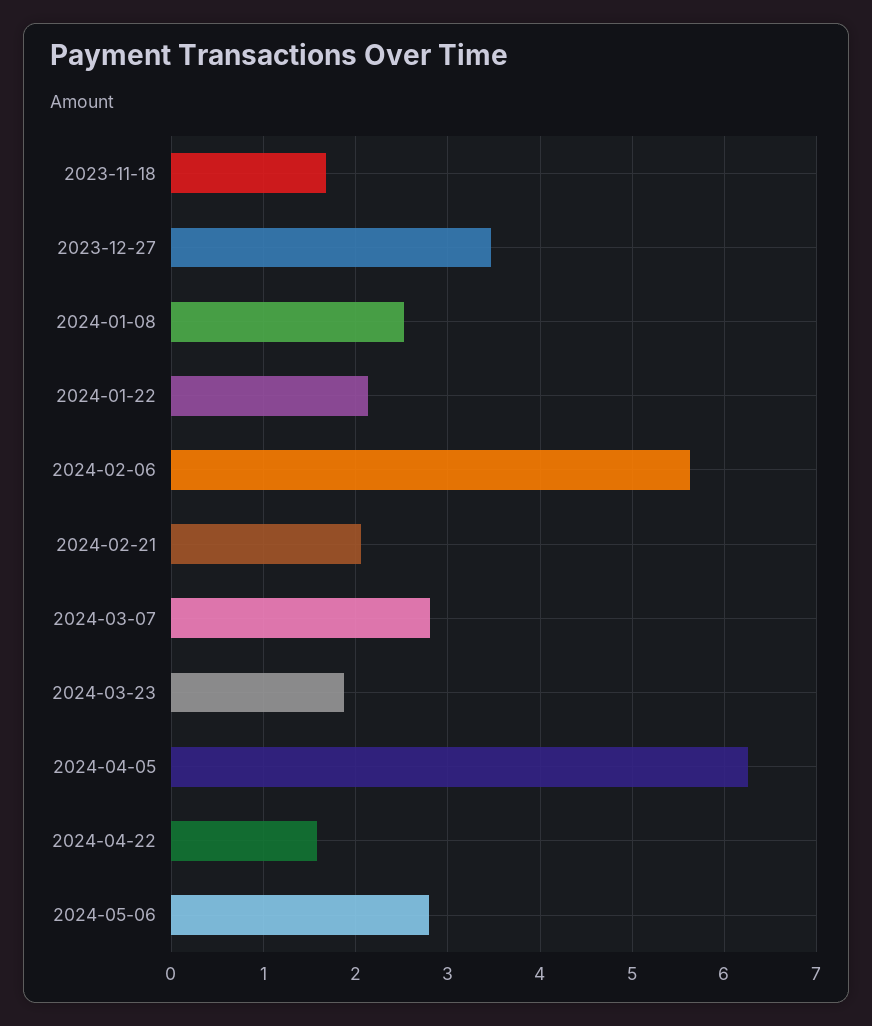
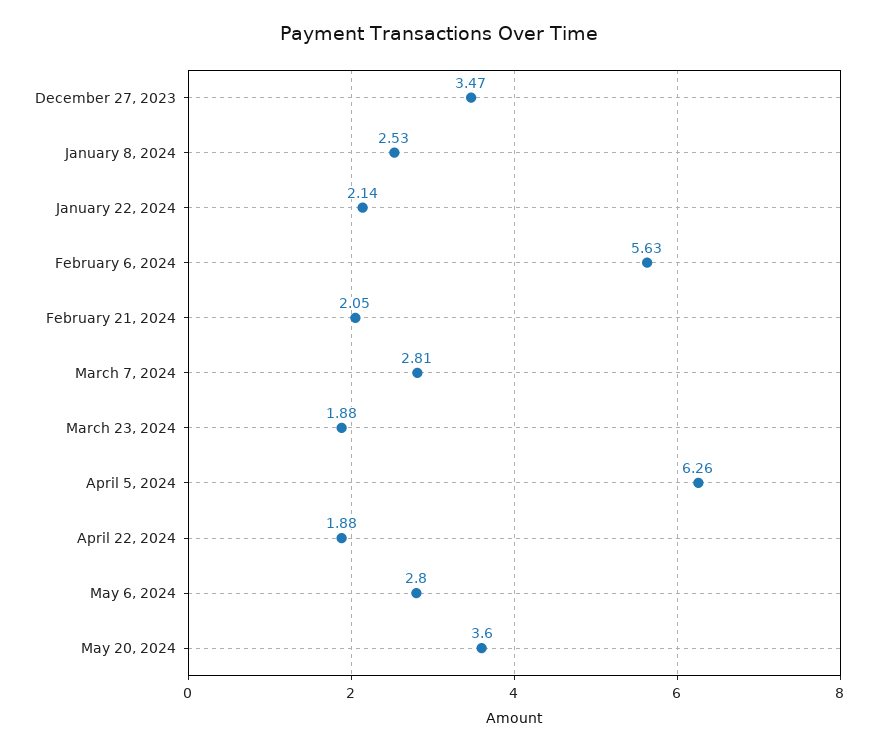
2023-11-18: 1.7 -> none
2024-04-22: 1.6 -> 1.88
May 20, 2024: none -> 3.6

